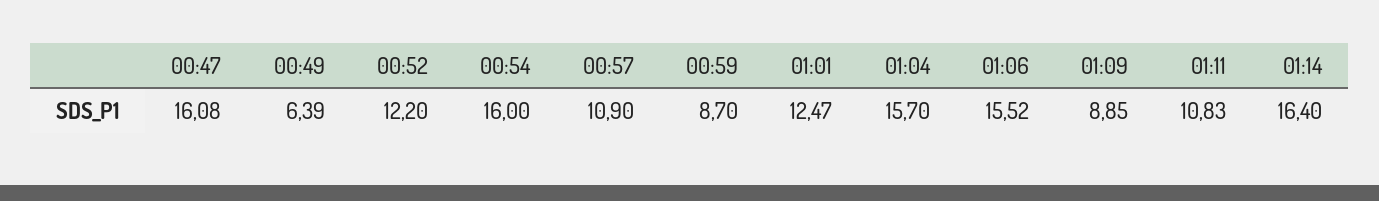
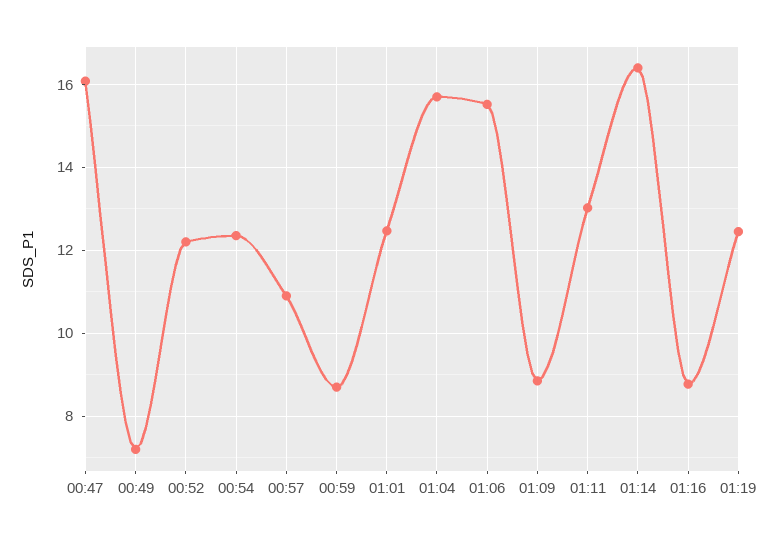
00:49: 6.39 -> 7.2
00:54: 16 -> 12.4
01:11: 10.83 -> 13
01:16: none -> 8.8
01:19: none -> 12.4

